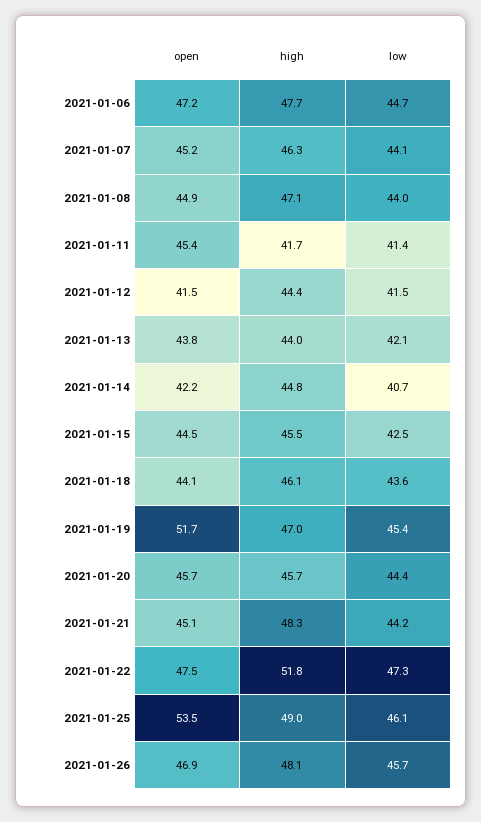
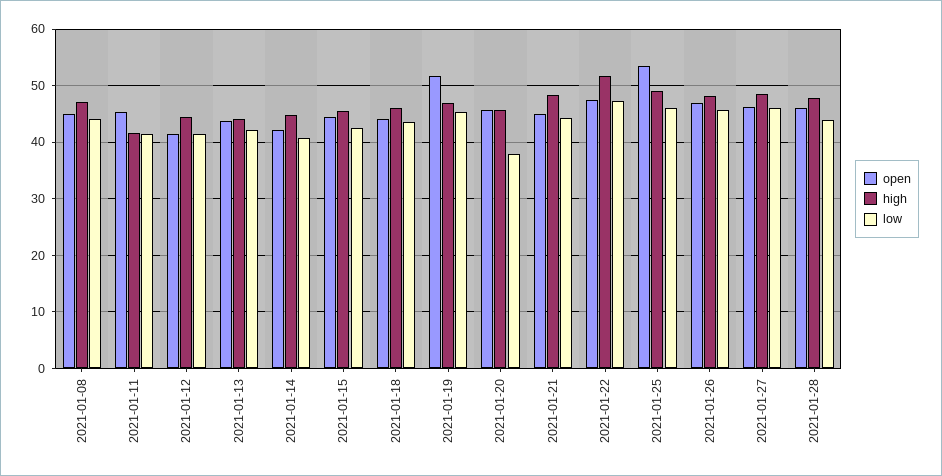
open, 2021-01-06: 47.2 -> none
high, 2021-01-06: 47.7 -> none
low, 2021-01-06: 44.7 -> none
open, 2021-01-07: 45.2 -> none
high, 2021-01-07: 46.3 -> none
low, 2021-01-07: 44.1 -> none
low, 2021-01-20: 44.4 -> 38
open, 2021-01-27: none -> 46
high, 2021-01-27: none -> 48
low, 2021-01-27: none -> 46
open, 2021-01-28: none -> 46
high, 2021-01-28: none -> 48
low, 2021-01-28: none -> 44

